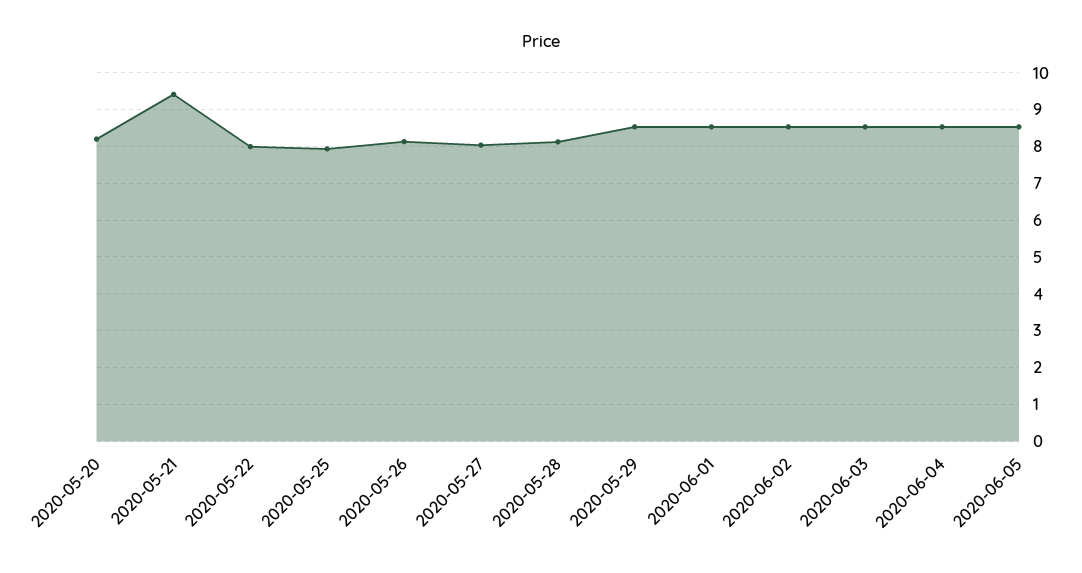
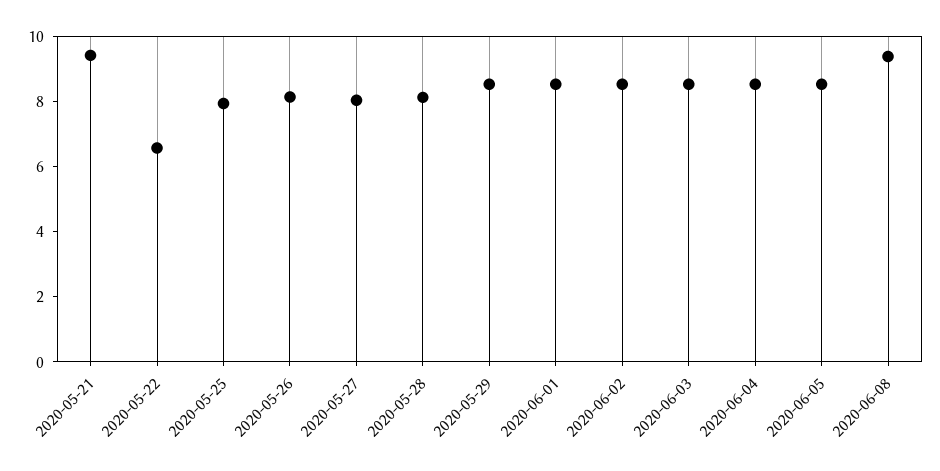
2020-05-20: 8.2 -> none
2020-05-22: 8 -> 6.5
2020-06-08: none -> 9.5

